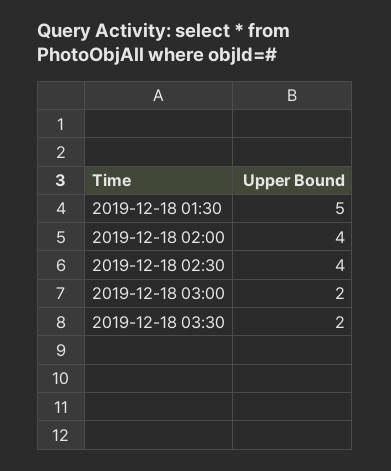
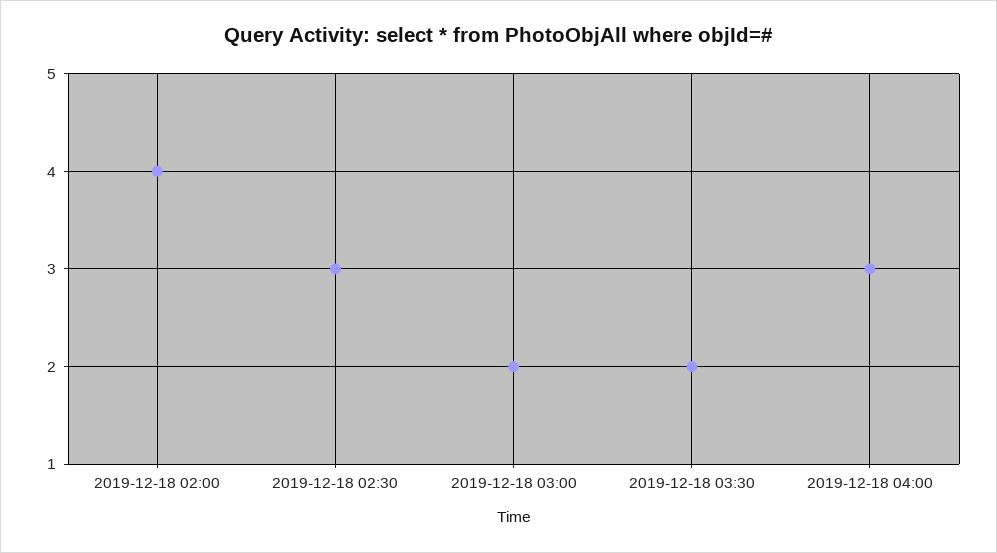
2019-12-18 01:30: 5 -> none
2019-12-18 02:30: 4 -> 3
2019-12-18 04:00: none -> 3

